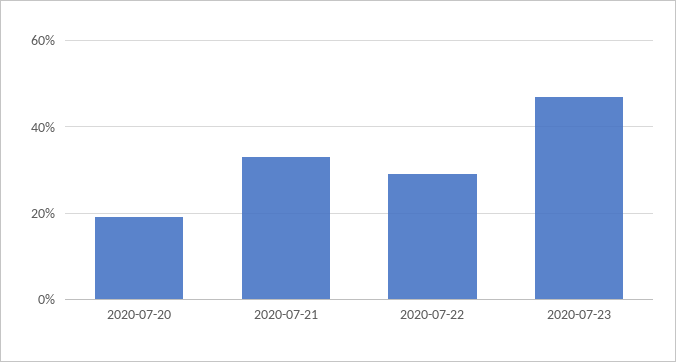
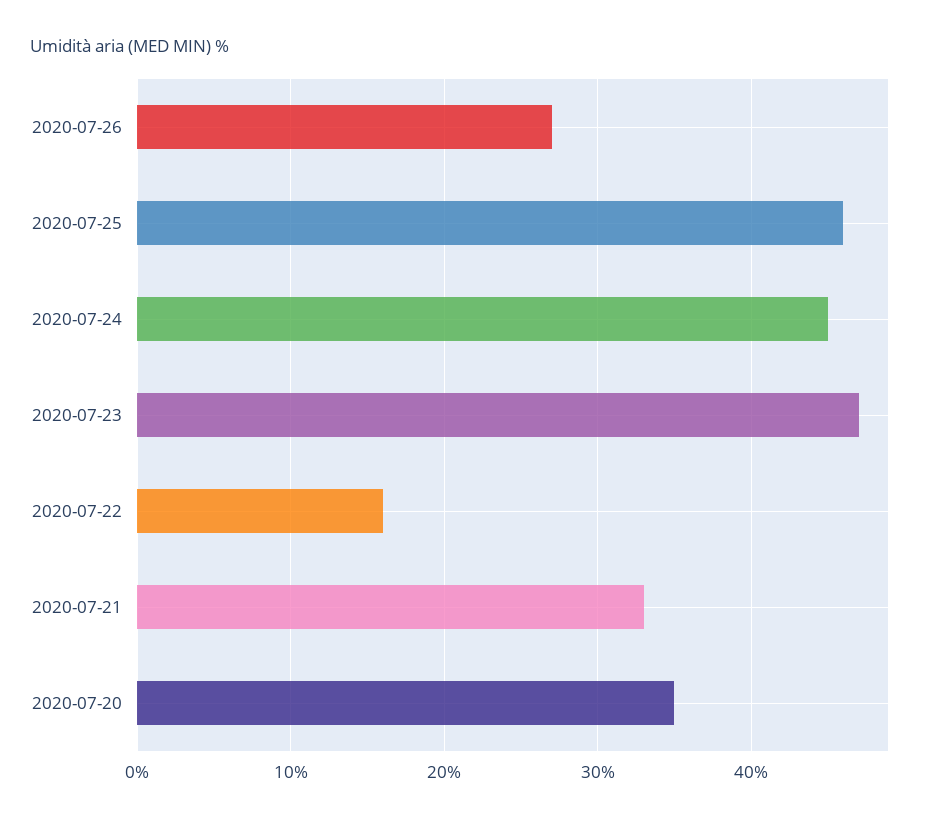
2020-07-20: 20 -> 35
2020-07-22: 30 -> 16
2020-07-26: none -> 27
2020-07-25: none -> 46
2020-07-24: none -> 45

